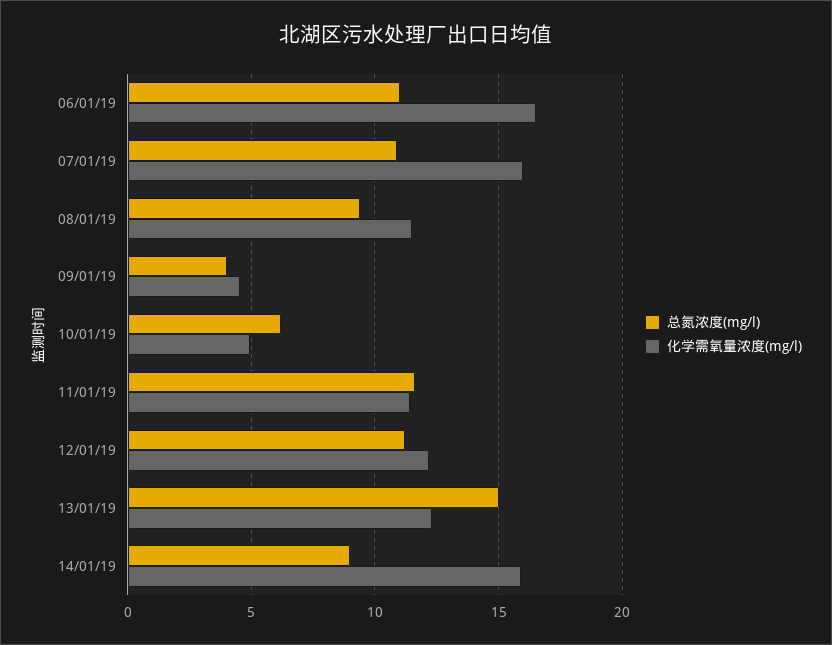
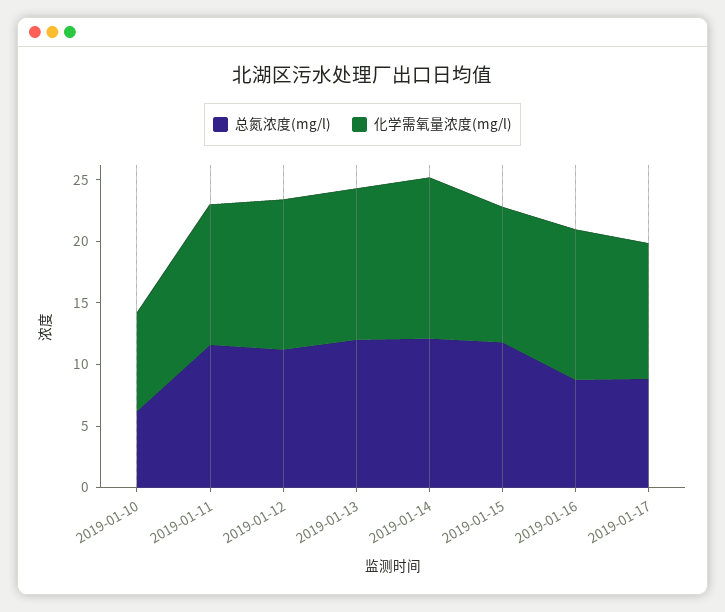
总氮浓度(mg/l), 06/01/19: 11 -> none
化学需氧量浓度(mg/l), 06/01/19: 16.5 -> none
总氮浓度(mg/l), 07/01/19: 11 -> none
化学需氧量浓度(mg/l), 07/01/19: 16 -> none
总氮浓度(mg/l), 08/01/19: 9.5 -> none
化学需氧量浓度(mg/l), 08/01/19: 11.5 -> none
总氮浓度(mg/l), 09/01/19: 4 -> none
化学需氧量浓度(mg/l), 09/01/19: 4.5 -> none
化学需氧量浓度(mg/l), 10/01/19: 5 -> 8
总氮浓度(mg/l), 13/01/19: 15 -> 12
总氮浓度(mg/l), 14/01/19: 9 -> 12
化学需氧量浓度(mg/l), 14/01/19: 16 -> 13
总氮浓度(mg/l), 2019-01-15: none -> 12
化学需氧量浓度(mg/l), 2019-01-15: none -> 11
总氮浓度(mg/l), 2019-01-16: none -> 9
化学需氧量浓度(mg/l), 2019-01-16: none -> 12
总氮浓度(mg/l), 2019-01-17: none -> 9
化学需氧量浓度(mg/l), 2019-01-17: none -> 11

